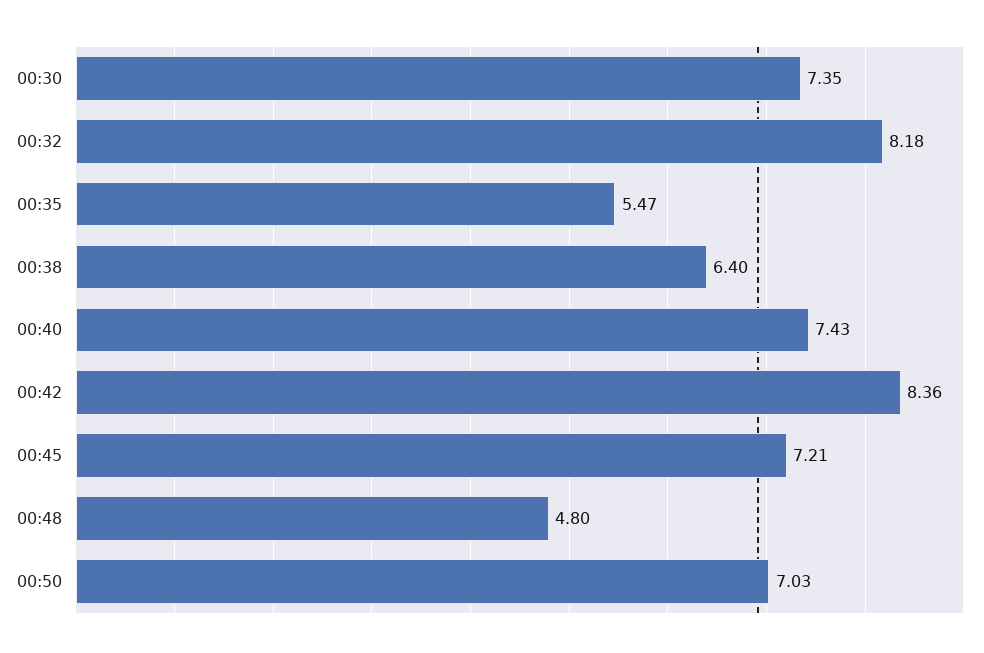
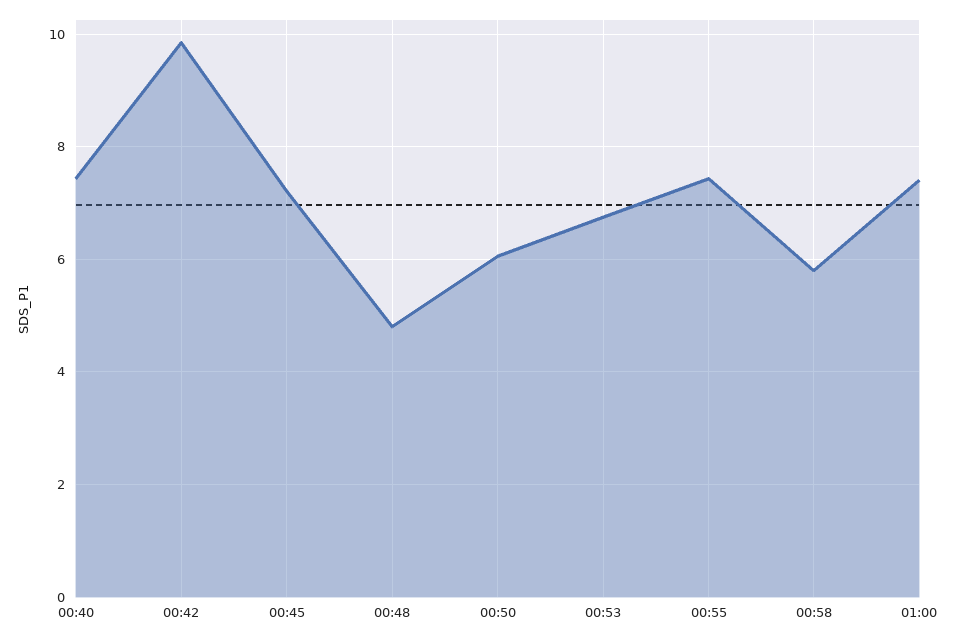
00:30: 7.35 -> none
00:32: 8.18 -> none
00:35: 5.47 -> none
00:38: 6.4 -> none
00:42: 8.36 -> 9.8
00:50: 7.03 -> 6
00:53: none -> 6.8
00:55: none -> 7.4
00:58: none -> 5.8
01:00: none -> 7.4

